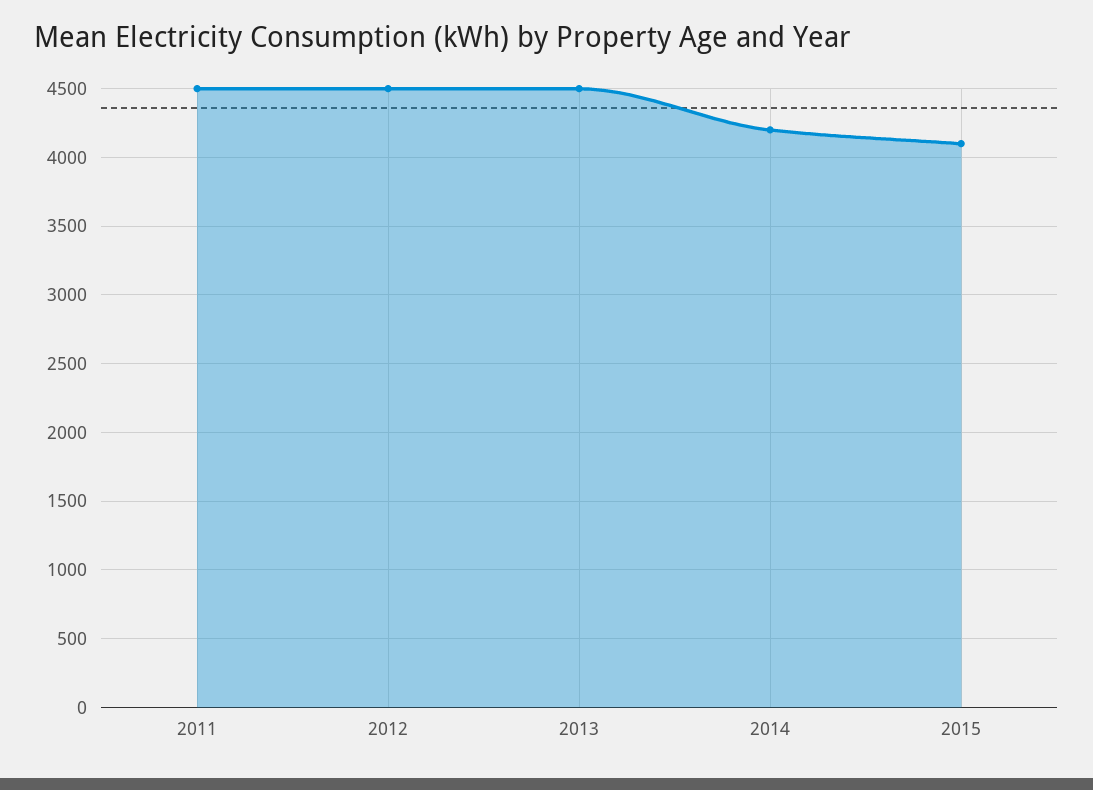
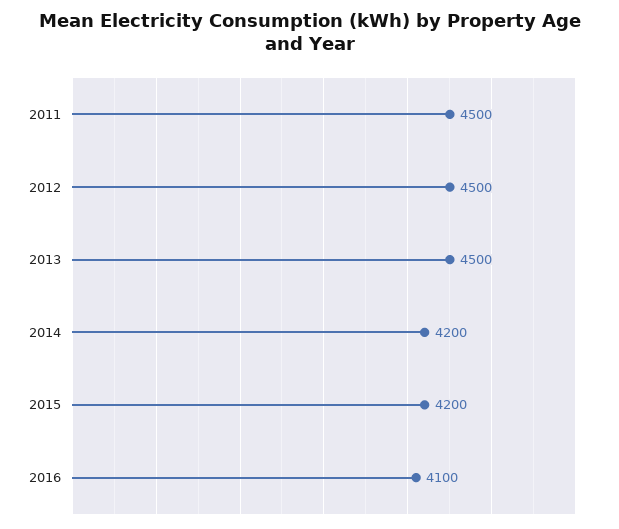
2015: 4100 -> 4200
2016: none -> 4100

